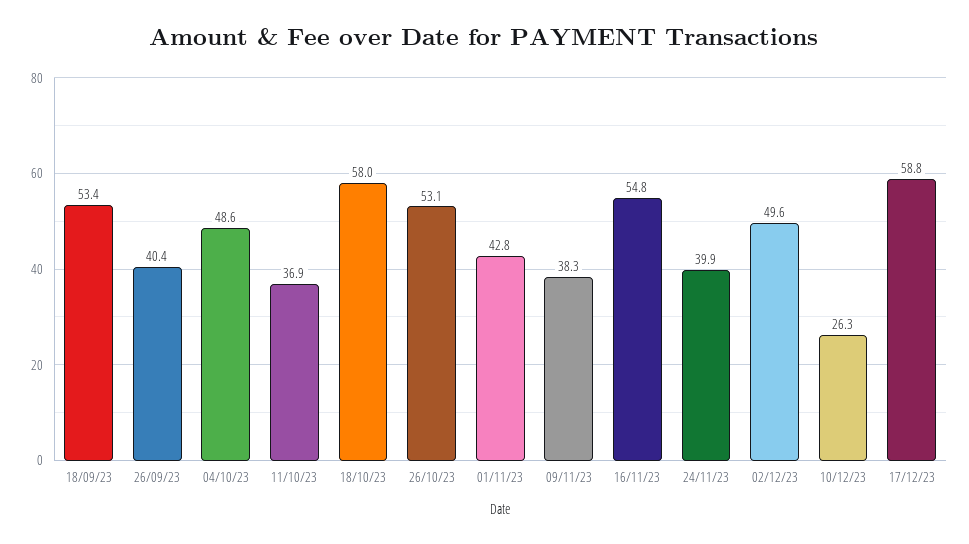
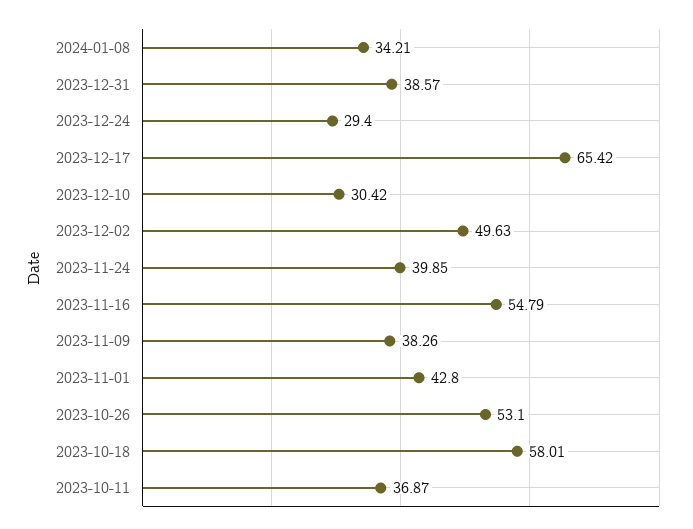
18/09/23: 53.4 -> none
26/09/23: 40.4 -> none
04/10/23: 48.6 -> none
10/12/23: 26.3 -> 30.42
17/12/23: 58.8 -> 65.42
2024-01-08: none -> 34.21
2023-12-31: none -> 38.57
2023-12-24: none -> 29.4

